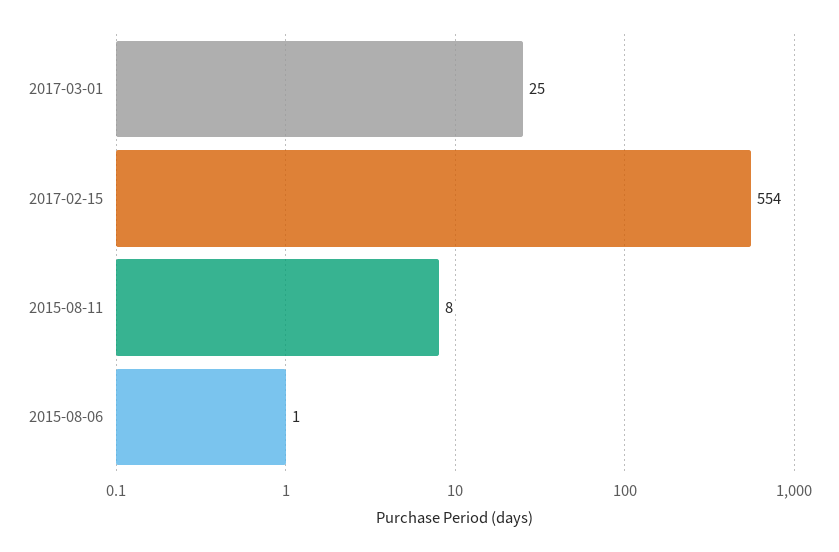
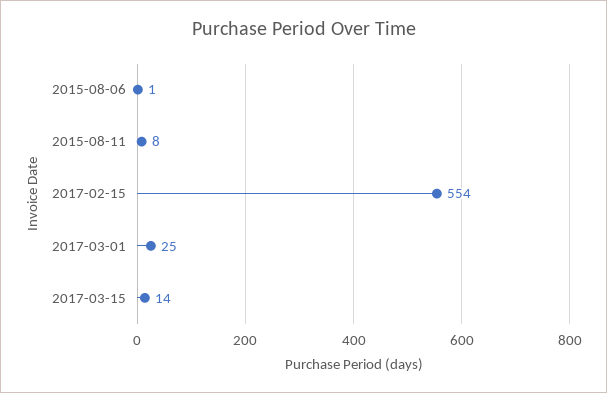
2017-03-15: none -> 14

